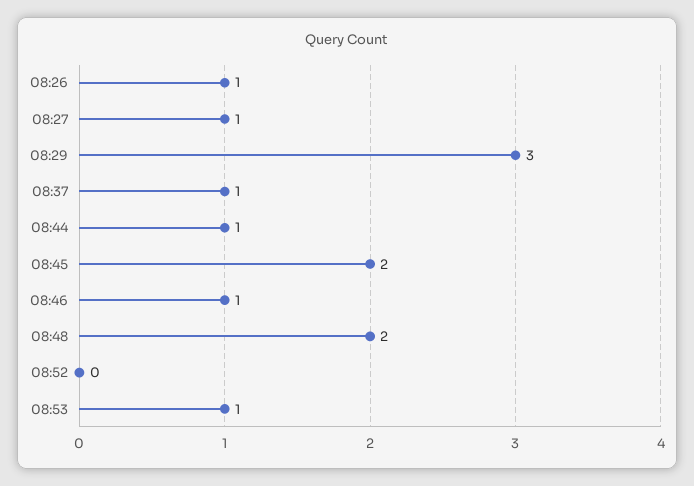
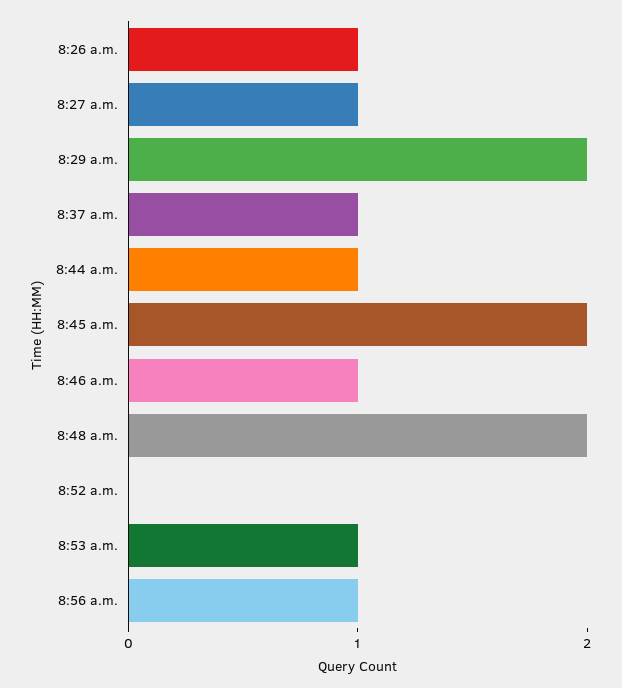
08:29: 3 -> 2
8:56 a.m.: none -> 1

